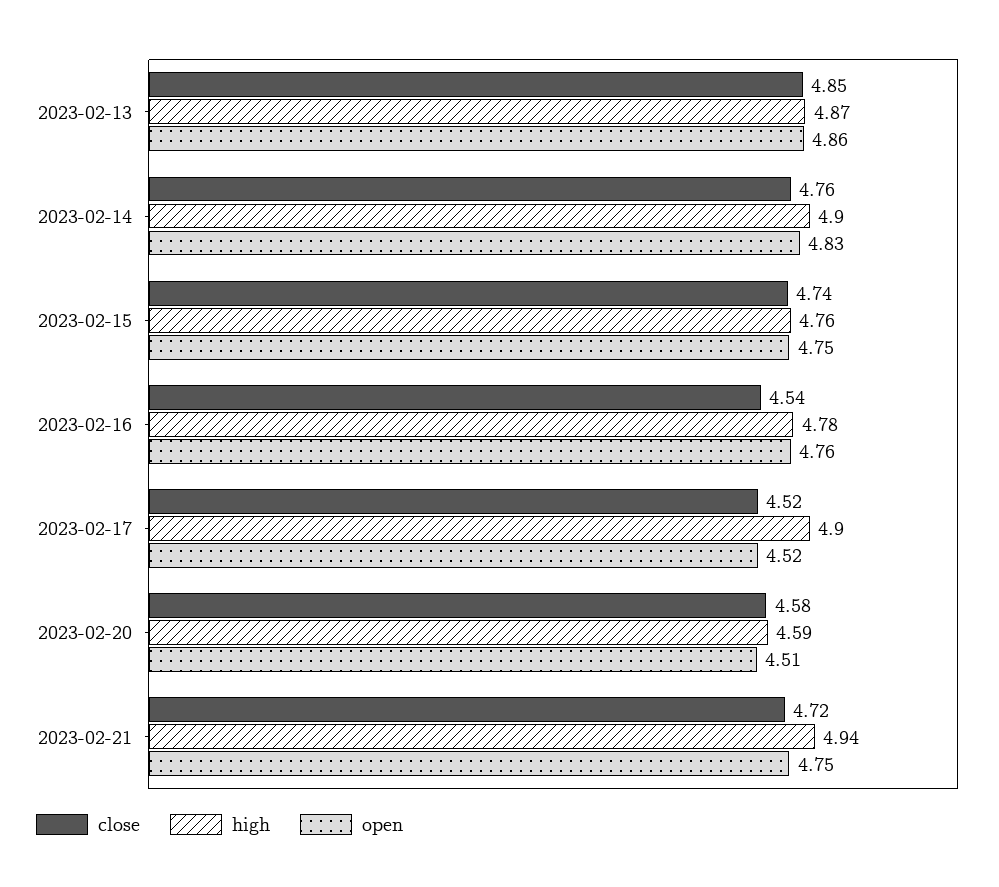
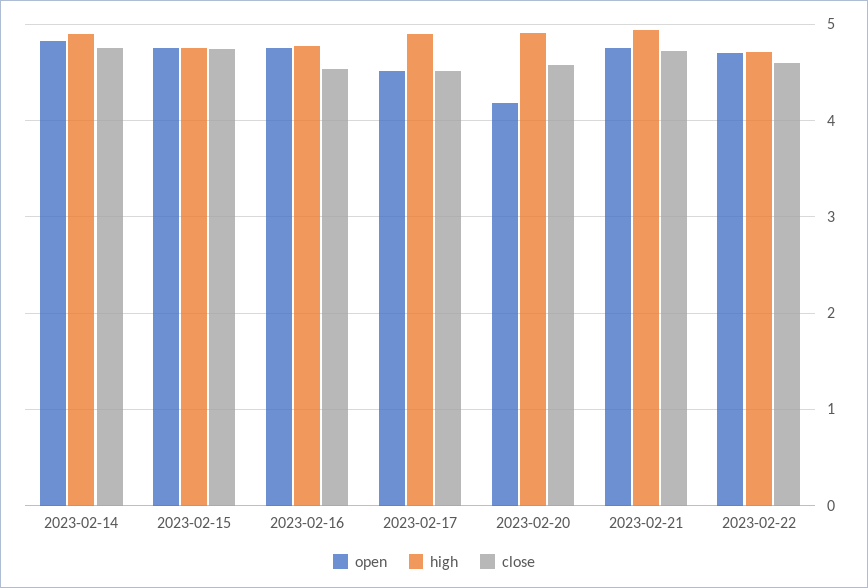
close, 2023-02-13: 4.85 -> none
high, 2023-02-13: 4.87 -> none
open, 2023-02-13: 4.86 -> none
high, 2023-02-20: 4.59 -> 4.9
open, 2023-02-20: 4.51 -> 4.2
open, 2023-02-22: none -> 4.7
high, 2023-02-22: none -> 4.7
close, 2023-02-22: none -> 4.6

